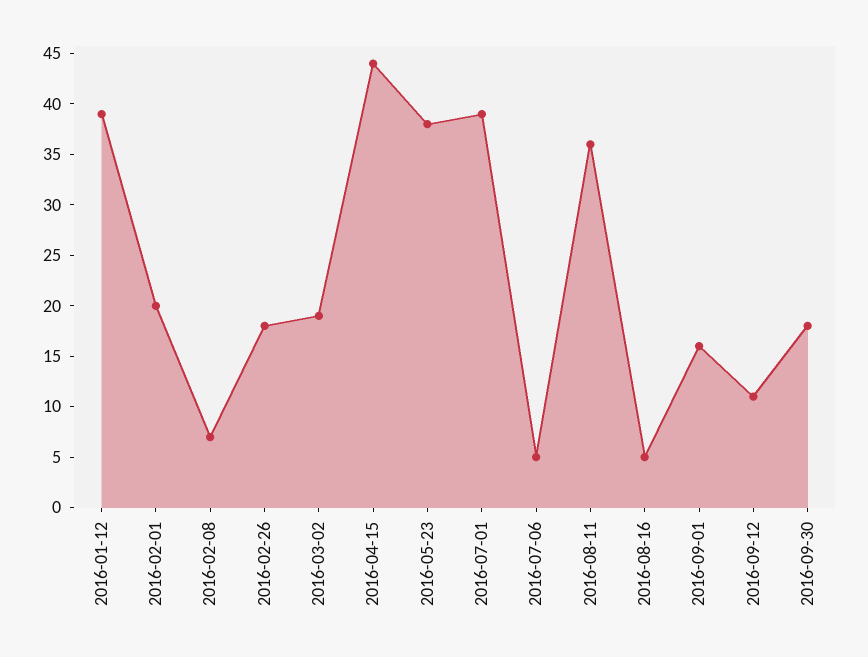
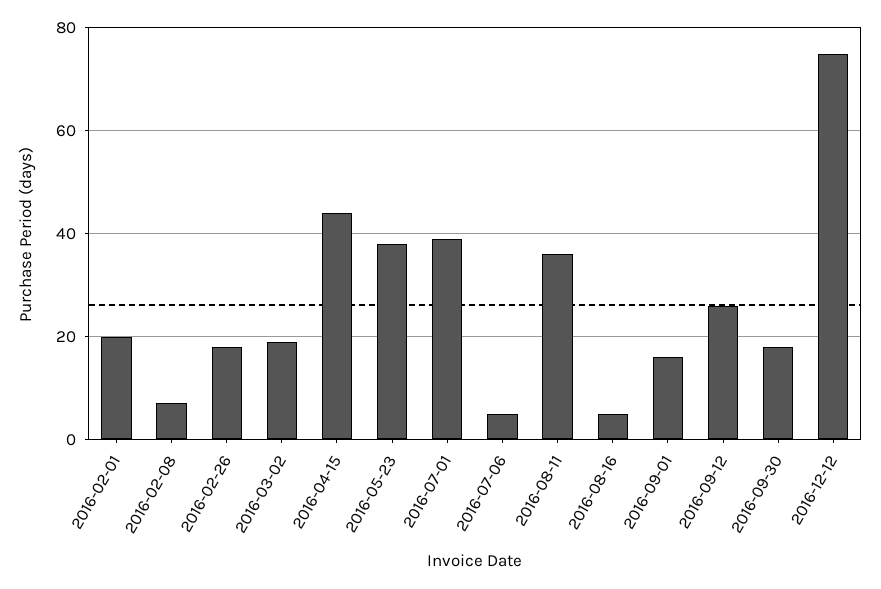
2016-01-12: 39 -> none
2016-09-12: 11 -> 25
2016-12-12: none -> 75

